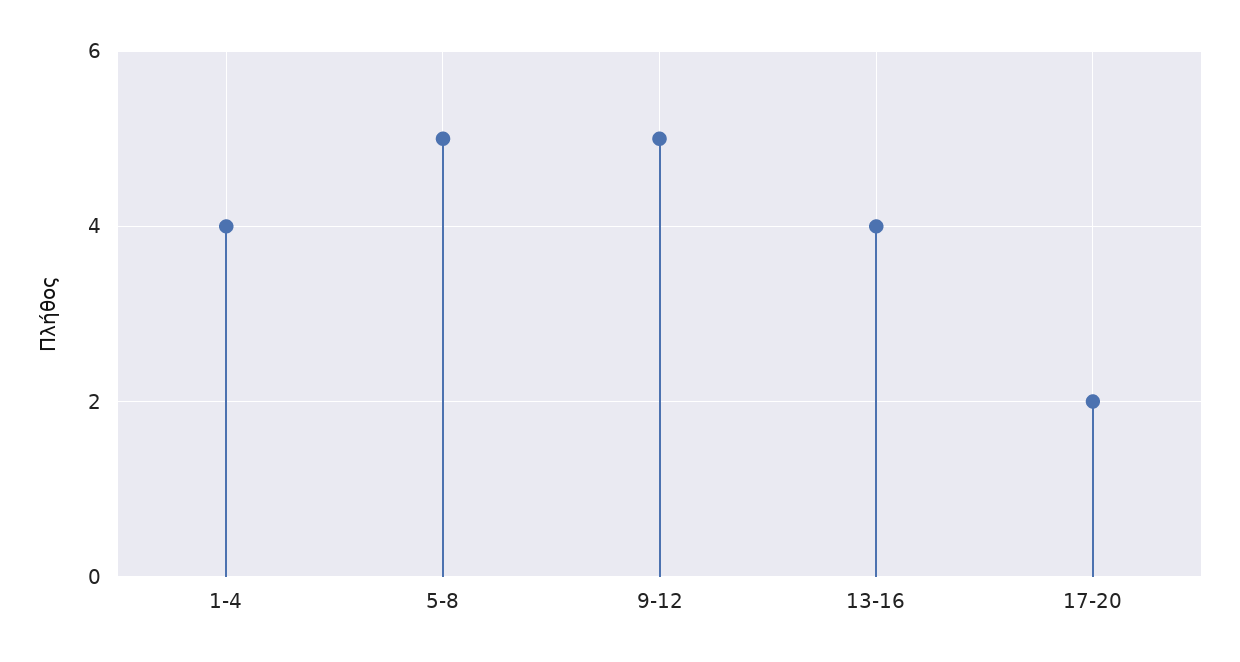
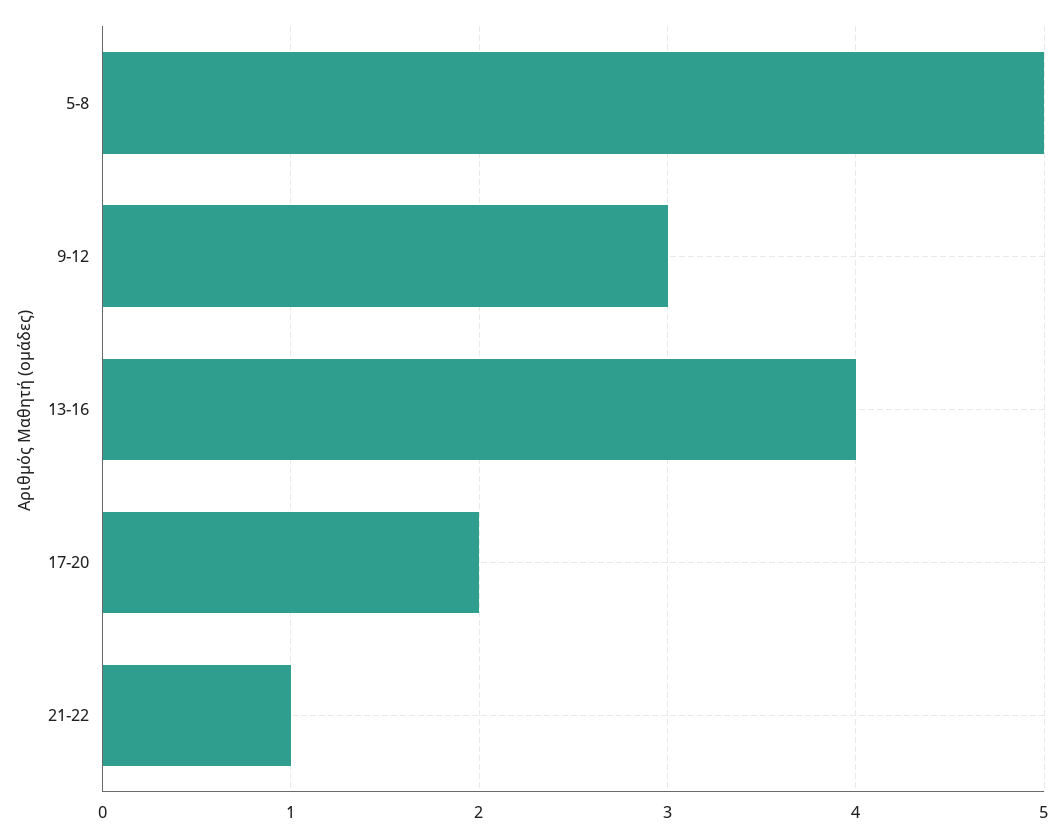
1-4: 4 -> none
9-12: 5 -> 3
21-22: none -> 1

